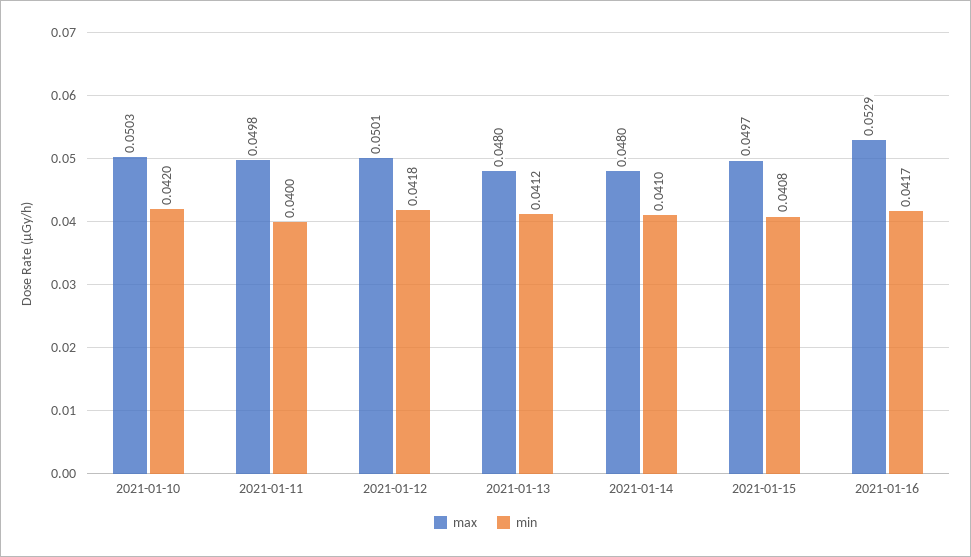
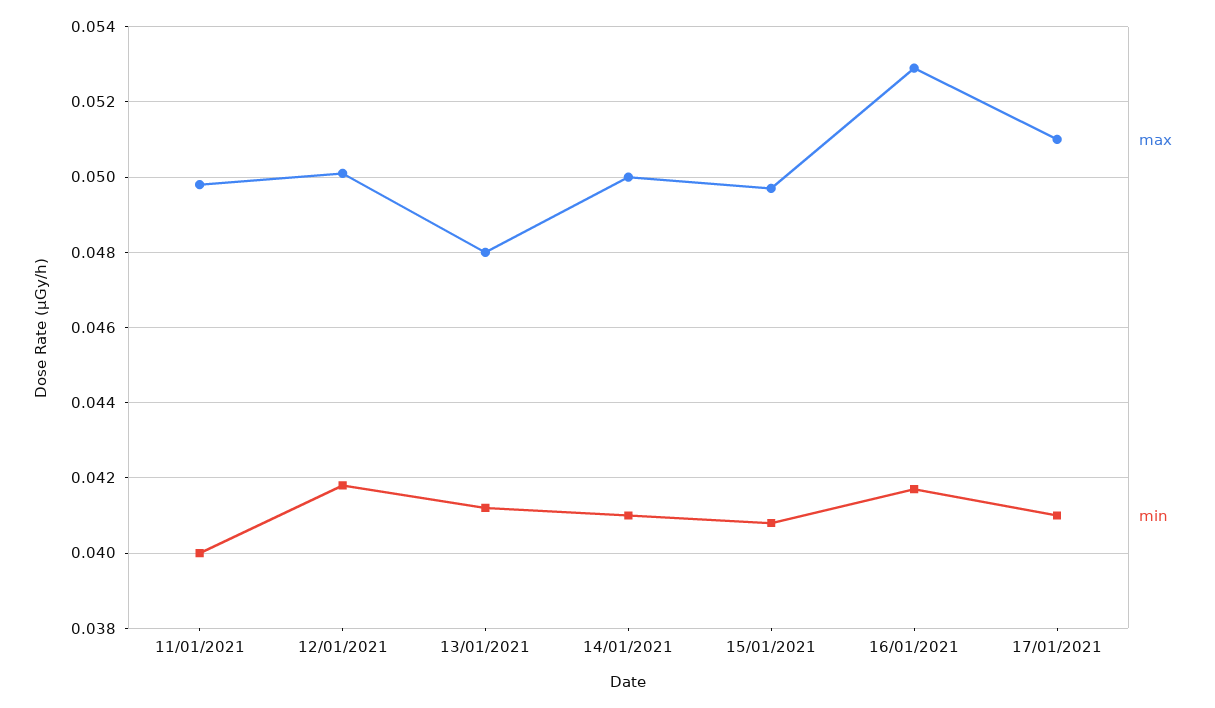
max, 2021-01-10: 0.0503 -> none
min, 2021-01-10: 0.042 -> none
max, 2021-01-14: 0.048 -> 0.05
max, 17/01/2021: none -> 0.051
min, 17/01/2021: none -> 0.041

